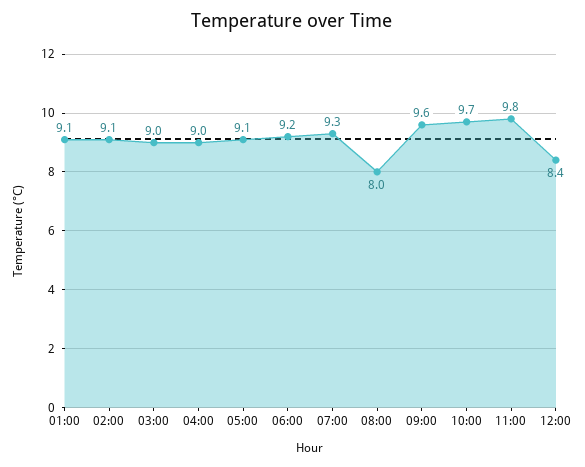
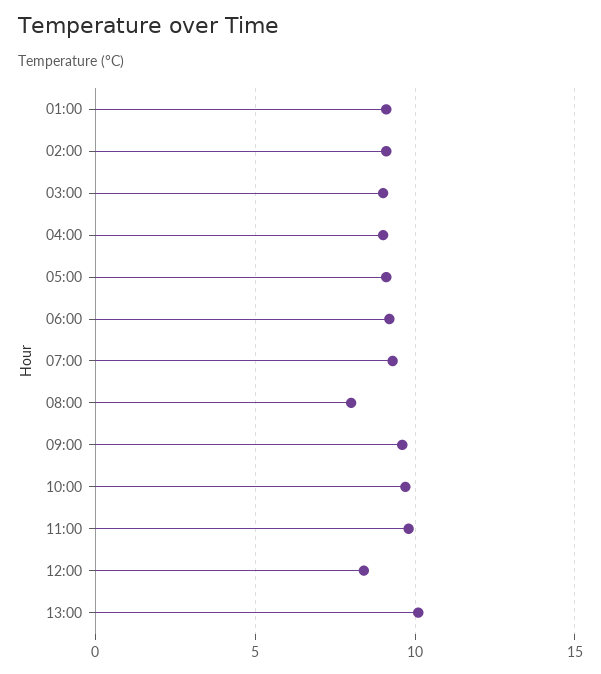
13:00: none -> 10

